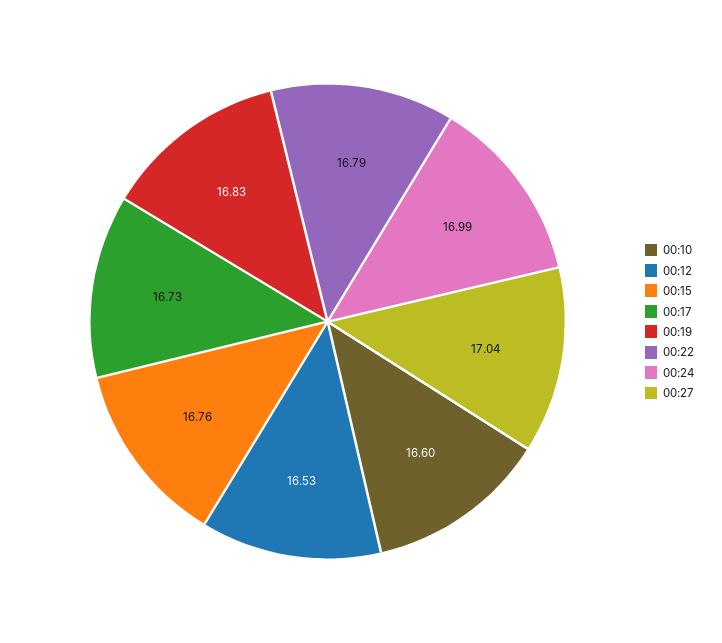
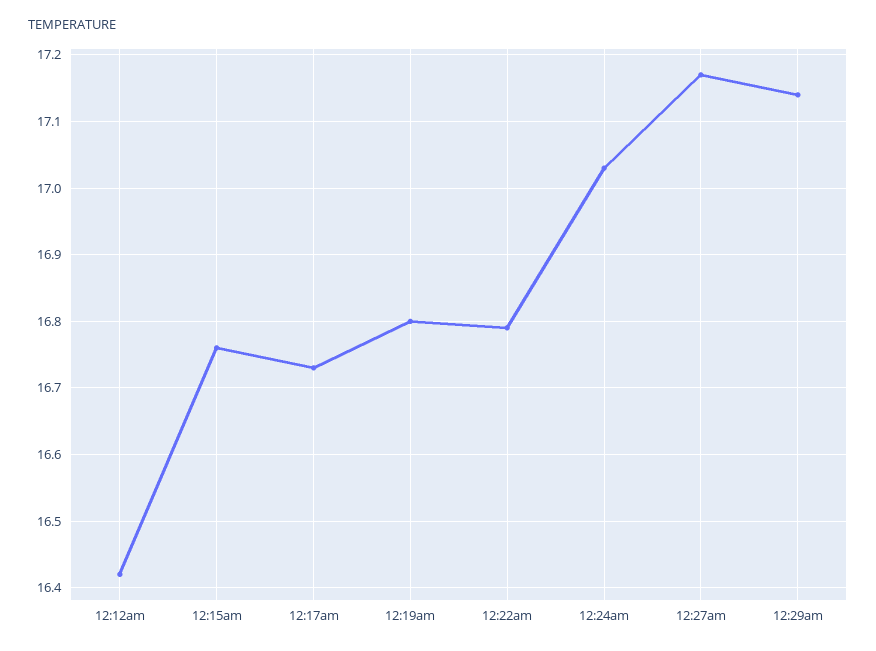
00:10: 16.6 -> none
00:12: 16.53 -> 16.42
00:19: 16.83 -> 16.8
00:24: 16.99 -> 17.03
00:27: 17.04 -> 17.17
12:29am: none -> 17.14

